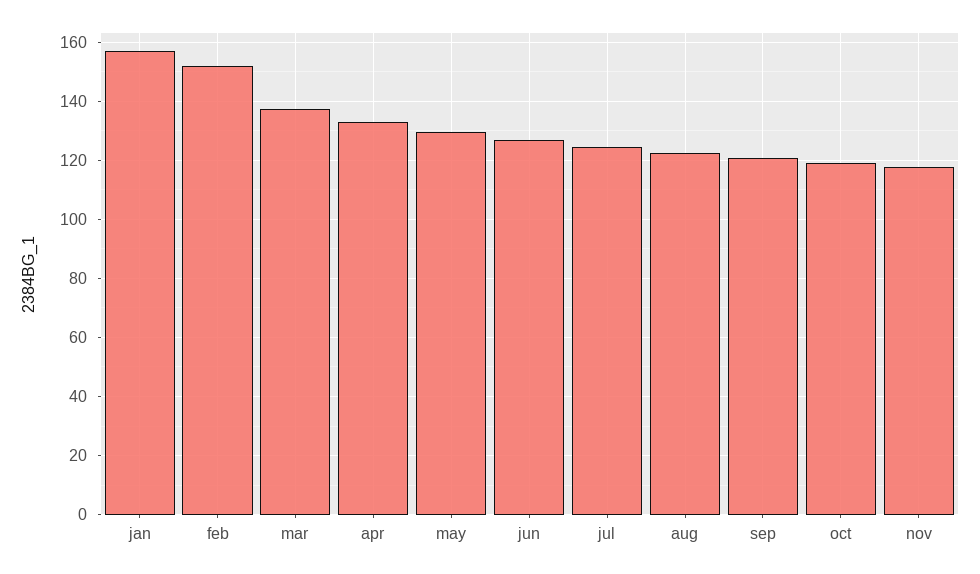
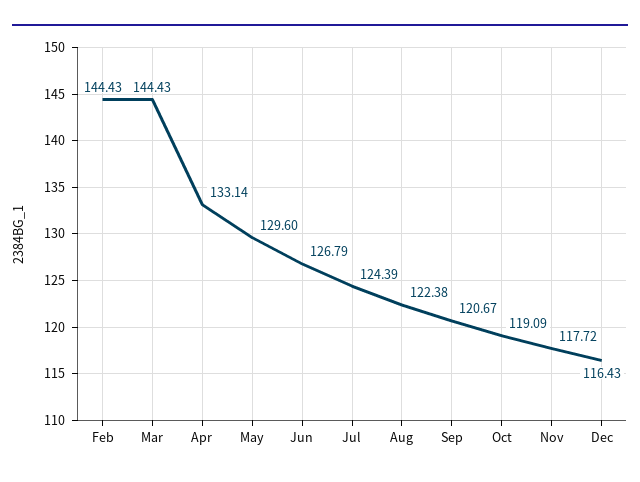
jan: 157.5 -> none
feb: 152.5 -> 144.43
mar: 137.5 -> 144.43
Dec: none -> 116.43

